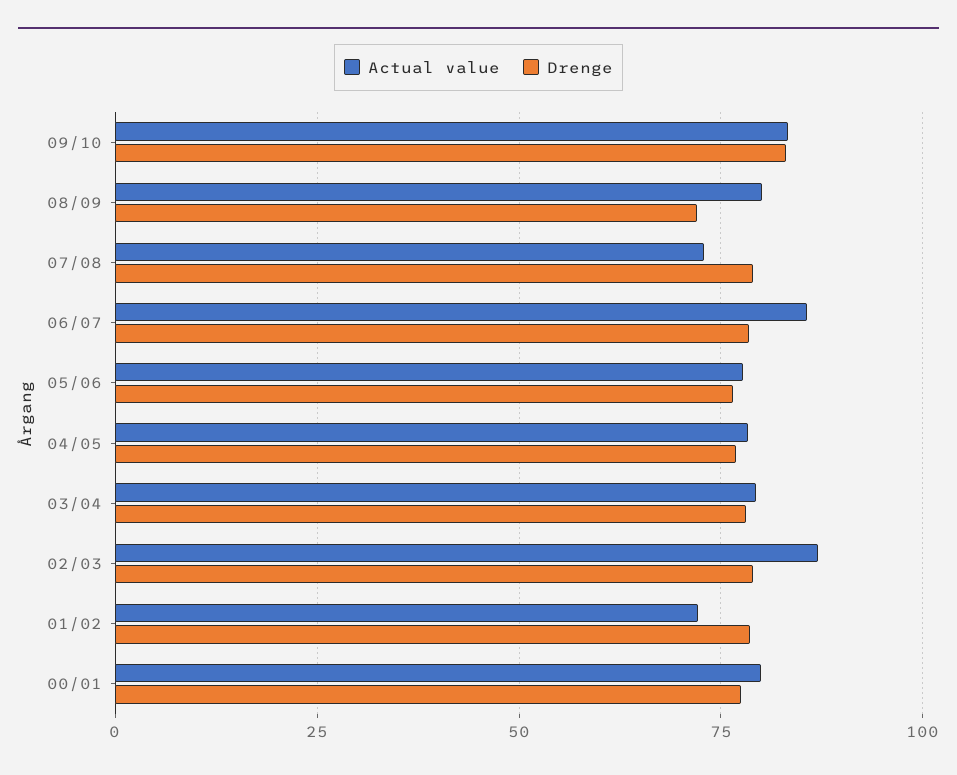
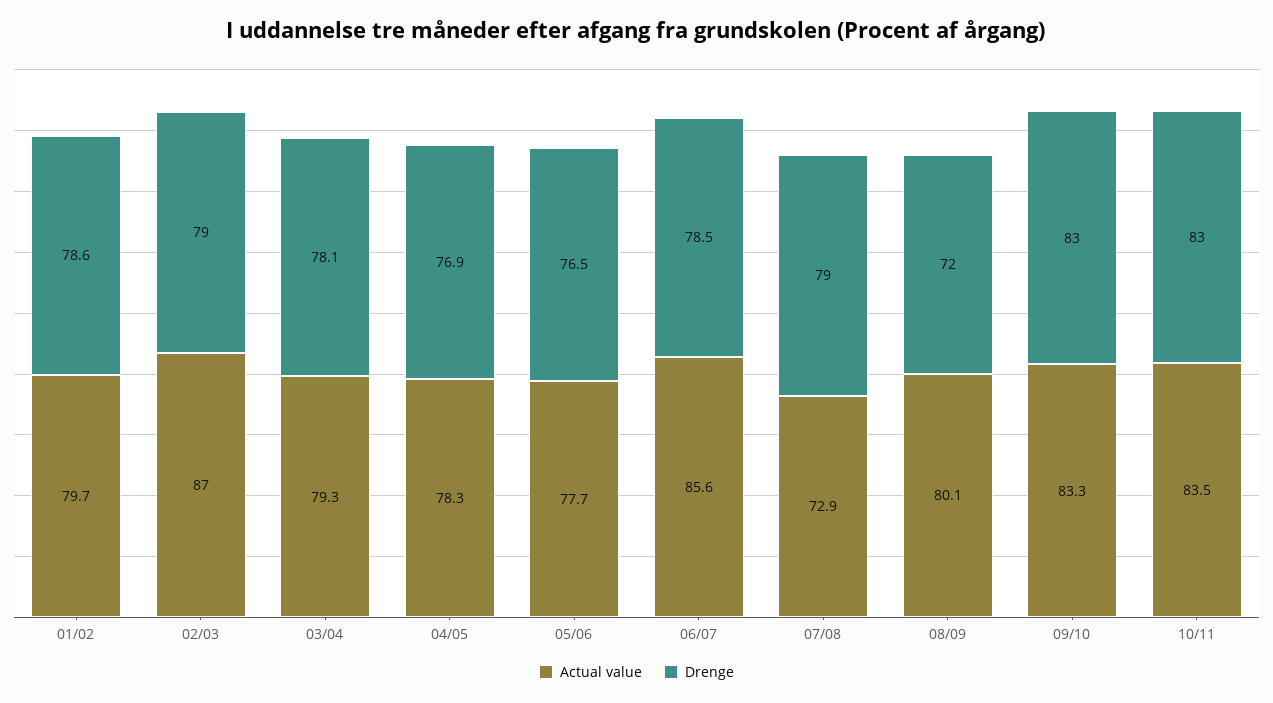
Actual value, 01/02: 72.5 -> 79.7
Actual value, 00/01: 80 -> none
Drenge, 00/01: 77.5 -> none
Actual value, 10/11: none -> 83.5
Drenge, 10/11: none -> 83

